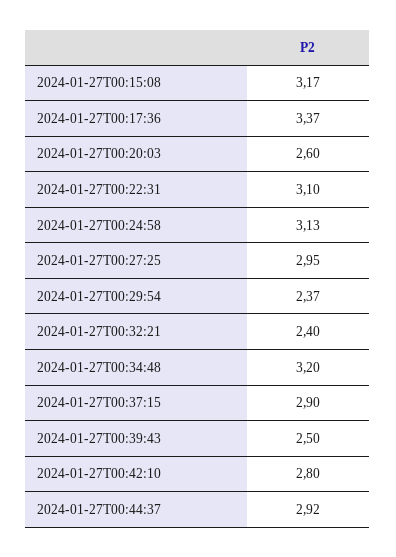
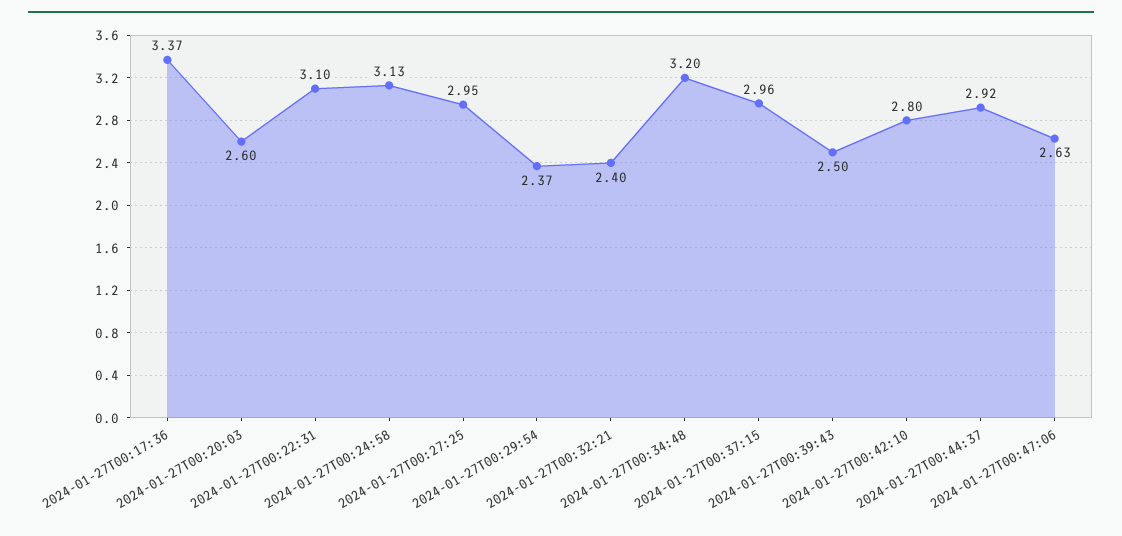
2024-01-27T00:15:08: 3.17 -> none
2024-01-27T00:37:15: 2.9 -> 2.96
2024-01-27T00:47:06: none -> 2.63

